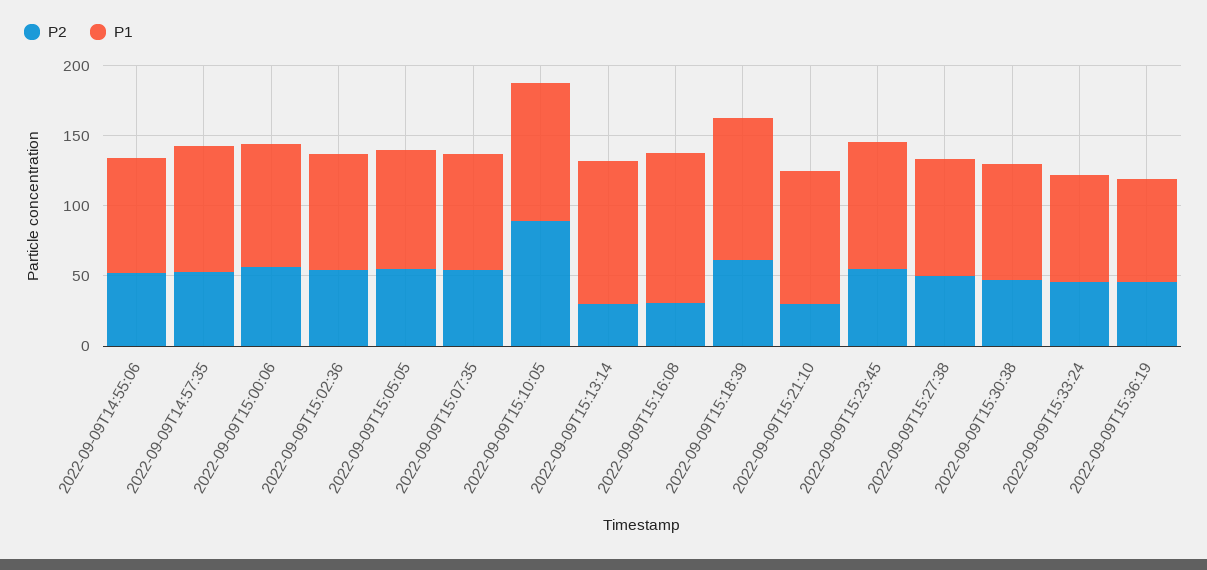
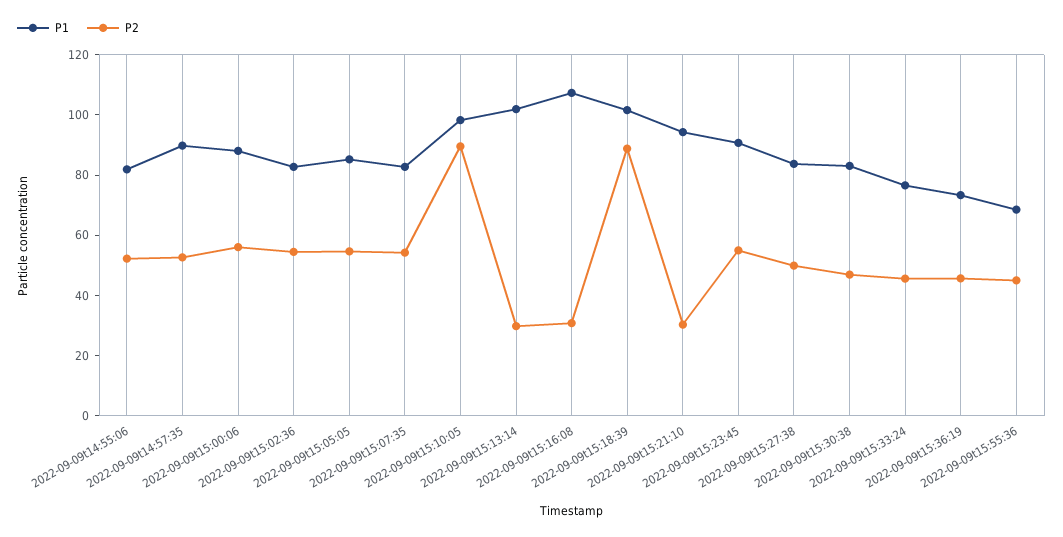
P2, 2022-09-09T15:18:39: 60 -> 90
P1, 2022-09-09t15:55:36: none -> 70
P2, 2022-09-09t15:55:36: none -> 45

